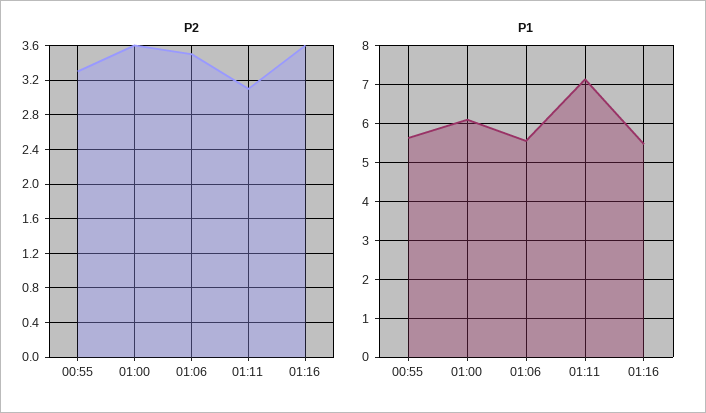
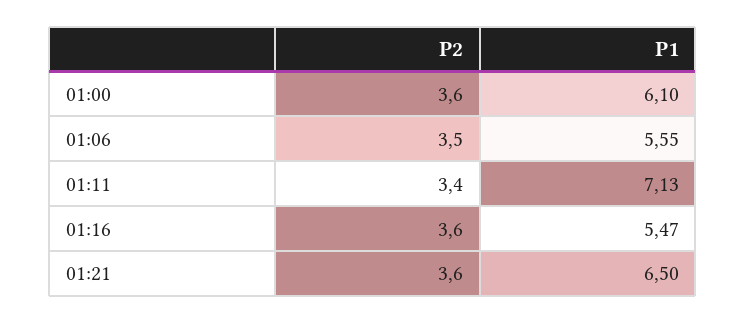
P2, 00:55: 3.3 -> none
P2, 01:11: 3.1 -> 3.4
P1, 00:55: 5.6 -> none
P2, 01:21: none -> 3.6
P1, 01:21: none -> 6.5

